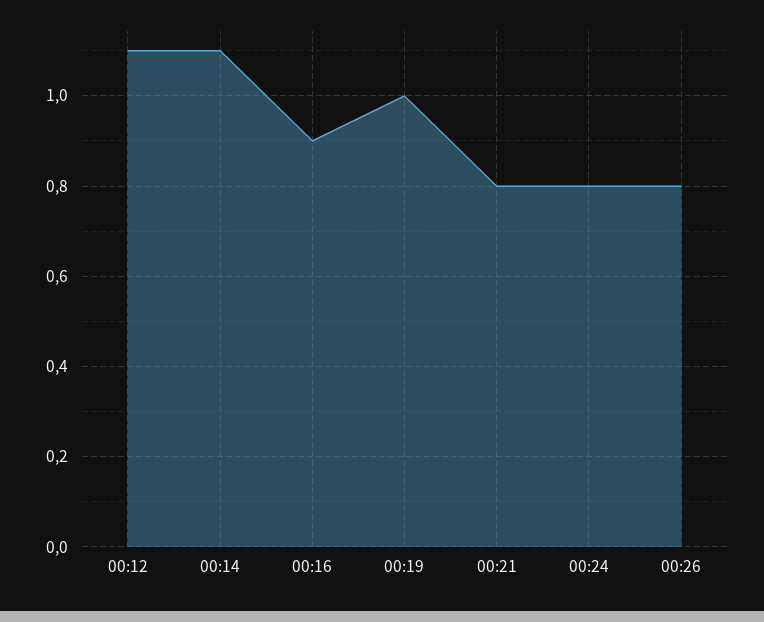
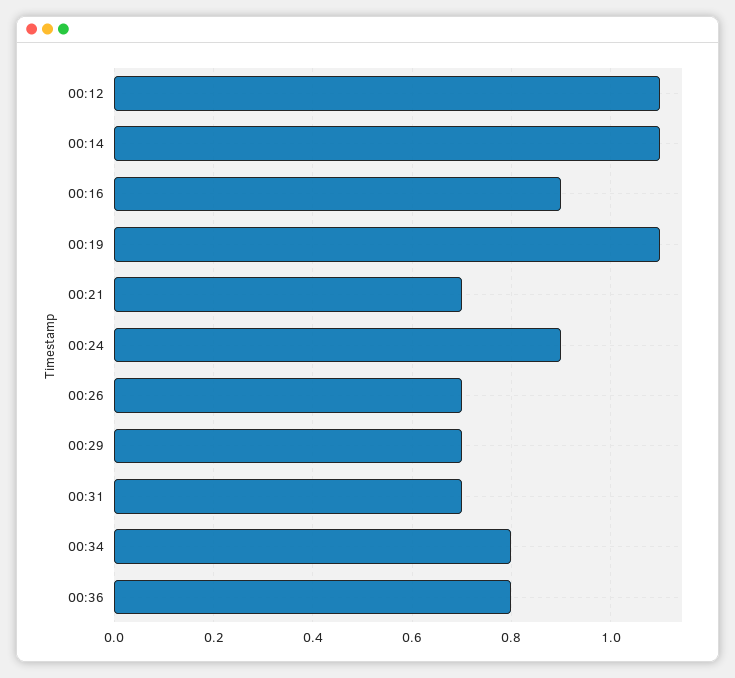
00:19: 1 -> 1.1
00:21: 0.8 -> 0.7
00:24: 0.8 -> 0.9
00:26: 0.8 -> 0.7
00:29: none -> 0.7
00:31: none -> 0.7
00:34: none -> 0.8
00:36: none -> 0.8

